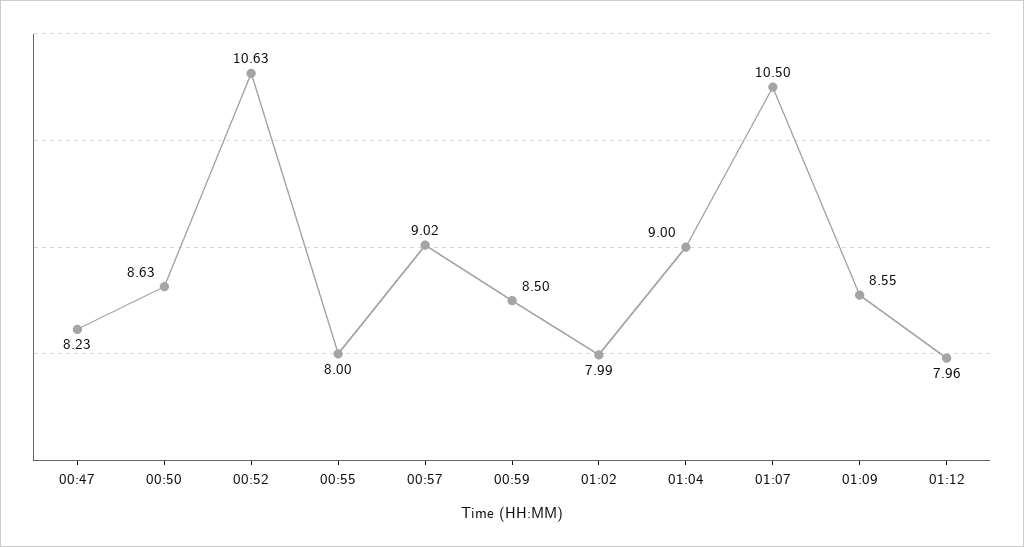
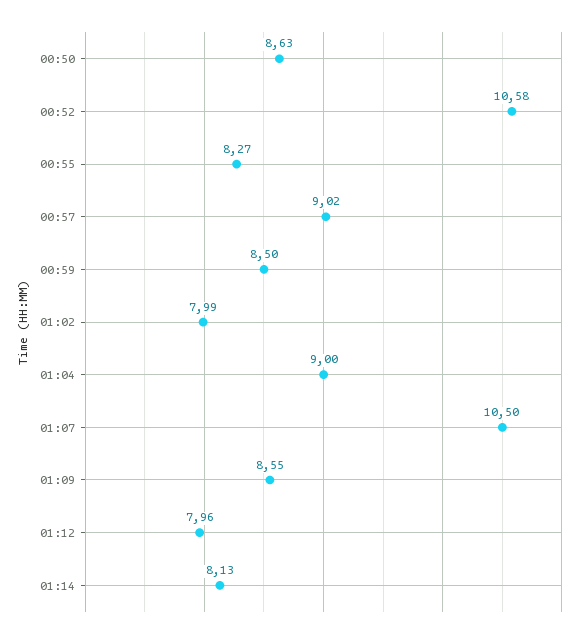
00:47: 8.23 -> none
00:52: 10.63 -> 10.58
00:55: 8 -> 8.27
01:14: none -> 8.13

